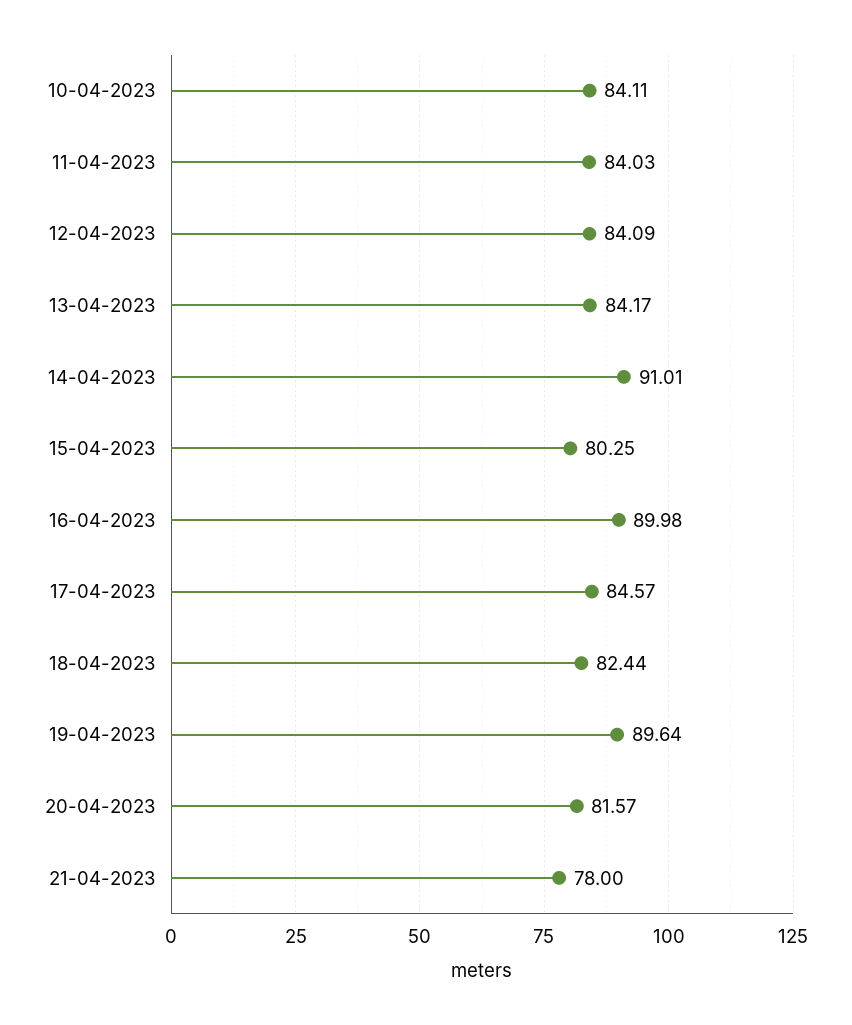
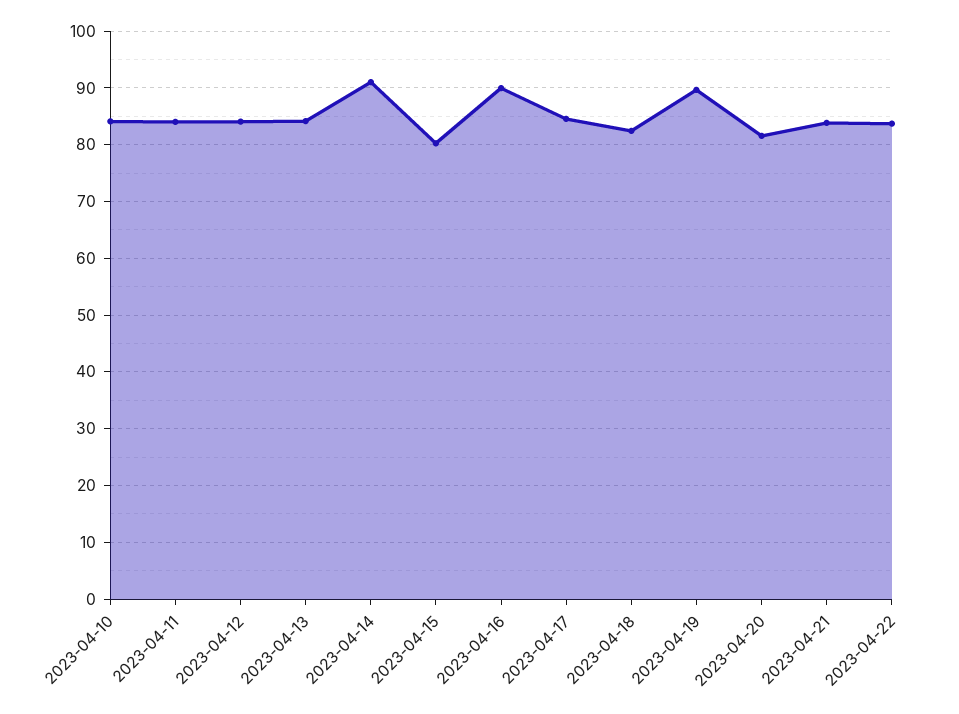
21-04-2023: 78 -> 84
2023-04-22: none -> 84

